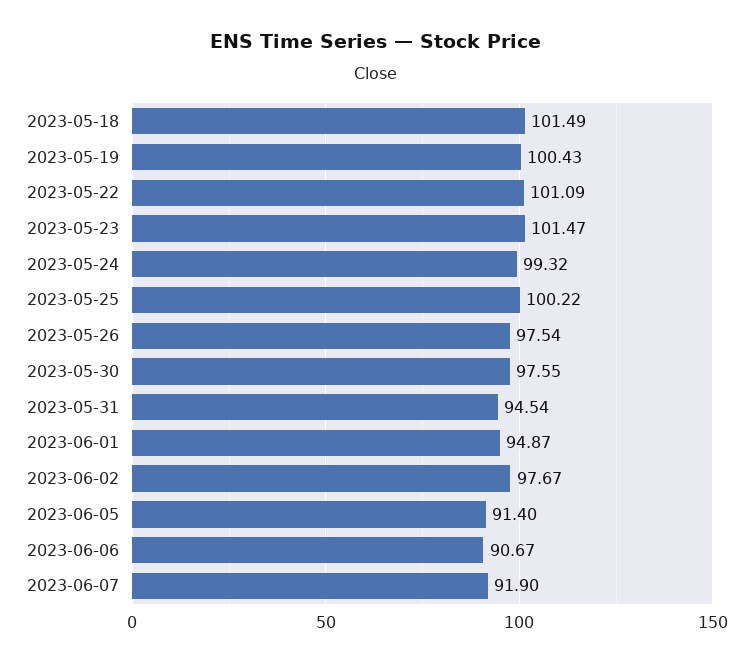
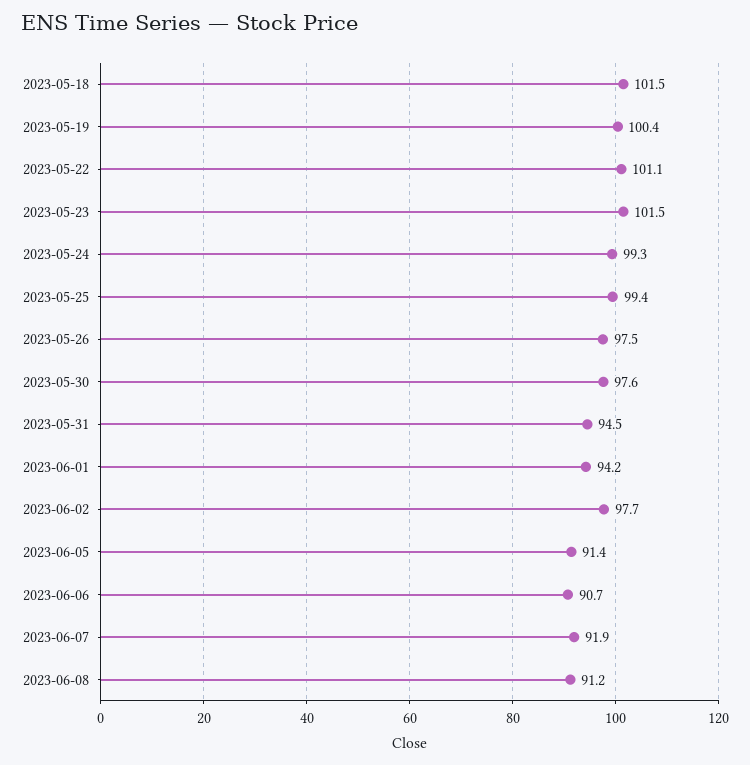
2023-05-25: 100.22 -> 99.4
2023-06-01: 94.87 -> 94.2
2023-06-08: none -> 91.2

